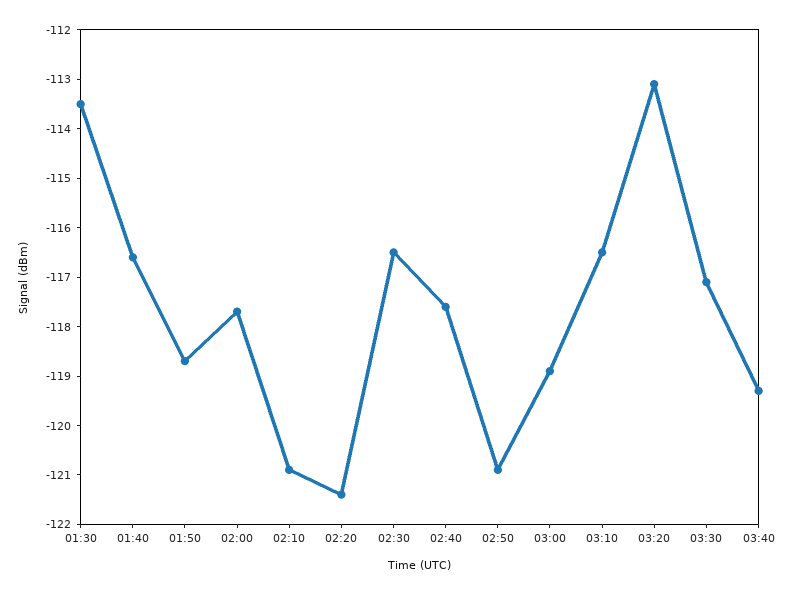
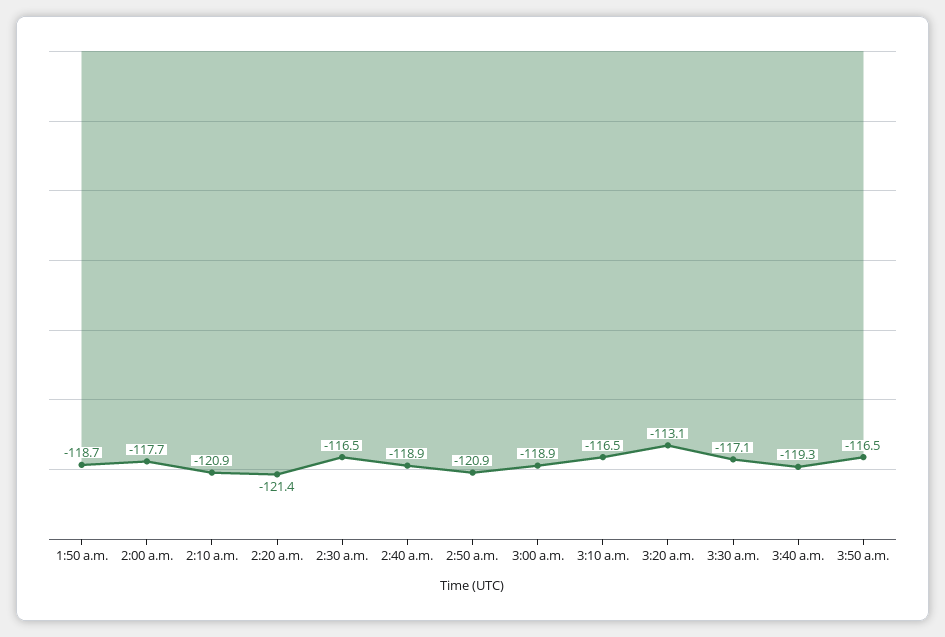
01:30: -113.5 -> none
01:40: -116.5 -> none
02:40: -117.5 -> -118.9
3:50 a.m.: none -> -116.5

